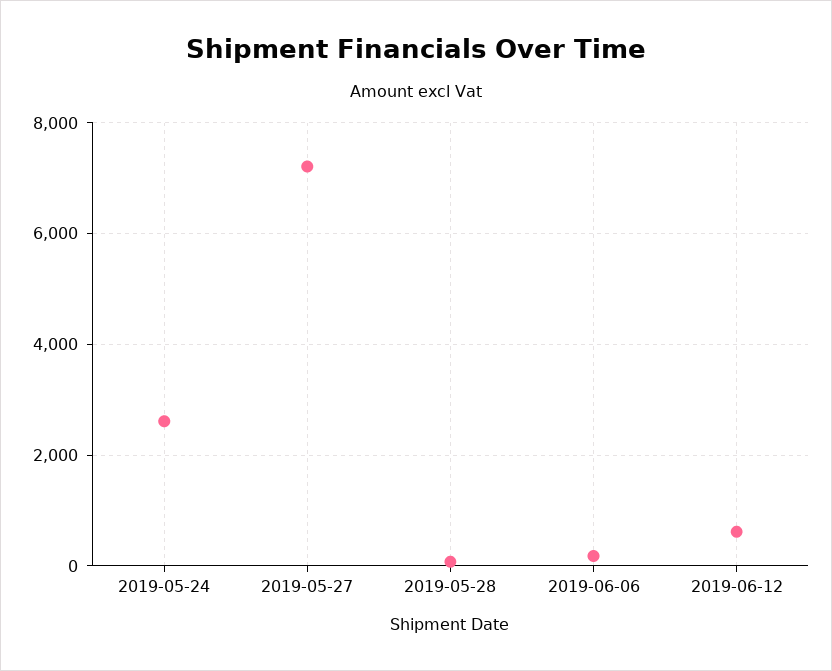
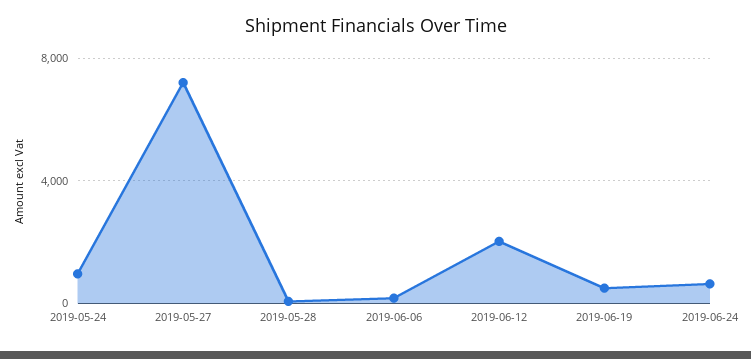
2019-05-24: 2600 -> 1000
2019-06-12: 600 -> 2000
2019-06-19: none -> 500
2019-06-24: none -> 500

